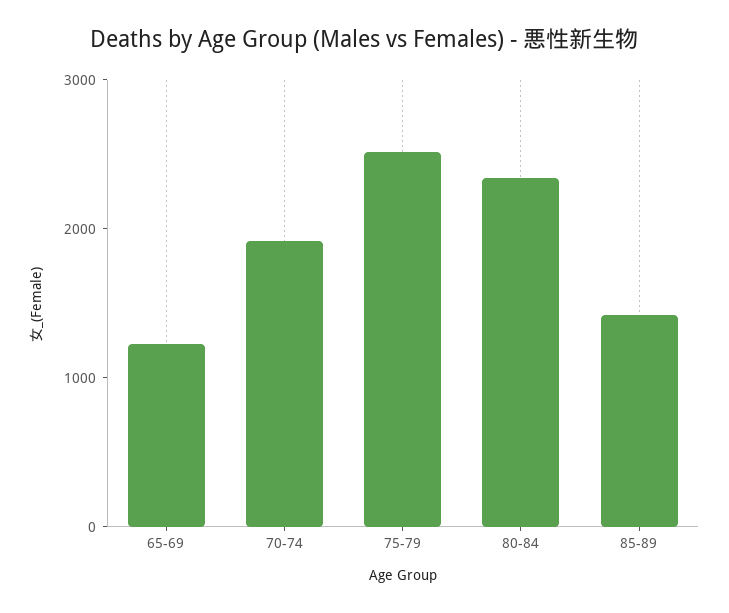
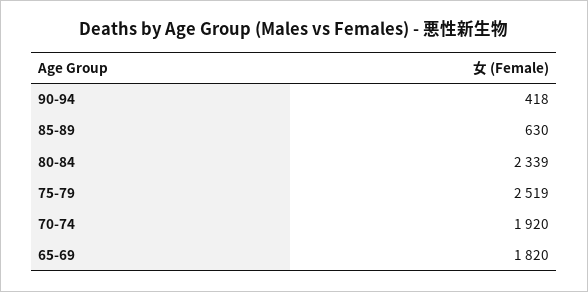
65-69: 1200 -> 1820
85-89: 1400 -> 630
90-94: none -> 418

